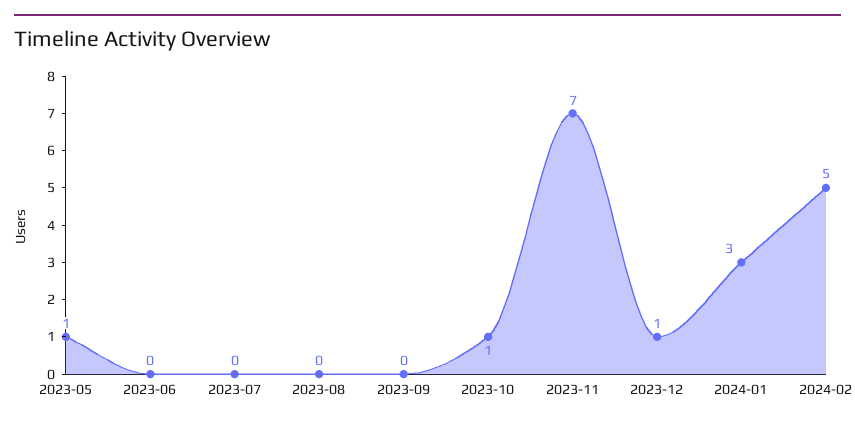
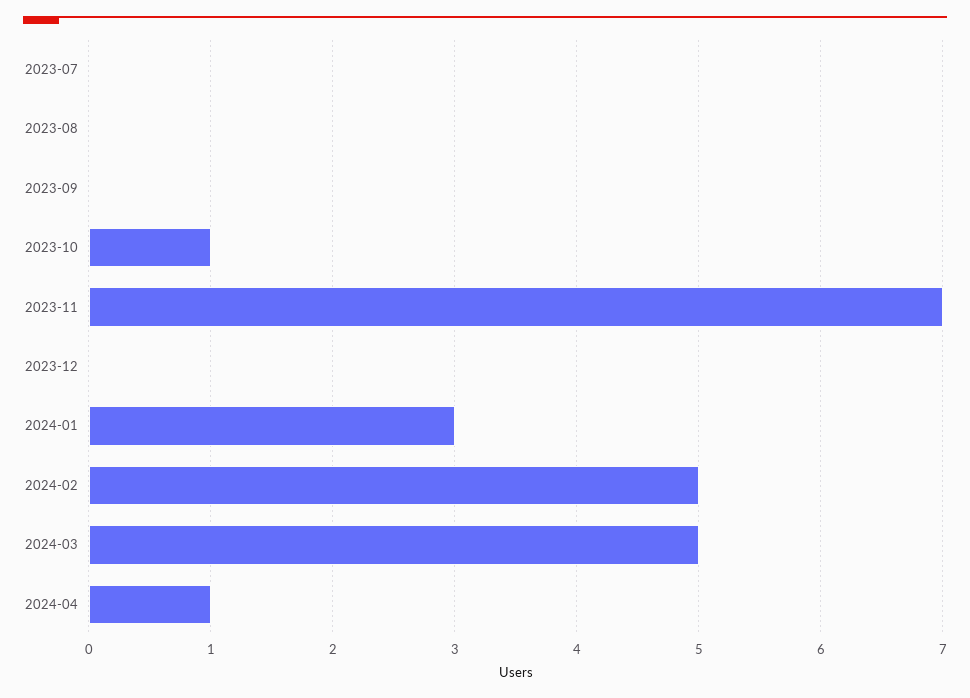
2023-05: 1 -> none
2023-06: 0 -> none
2023-12: 1 -> 0
2024-03: none -> 5
2024-04: none -> 1

